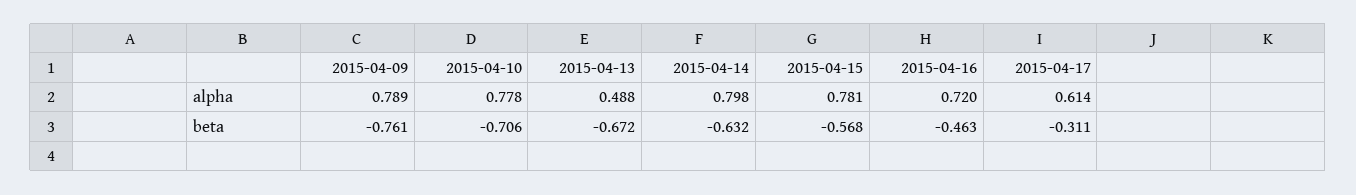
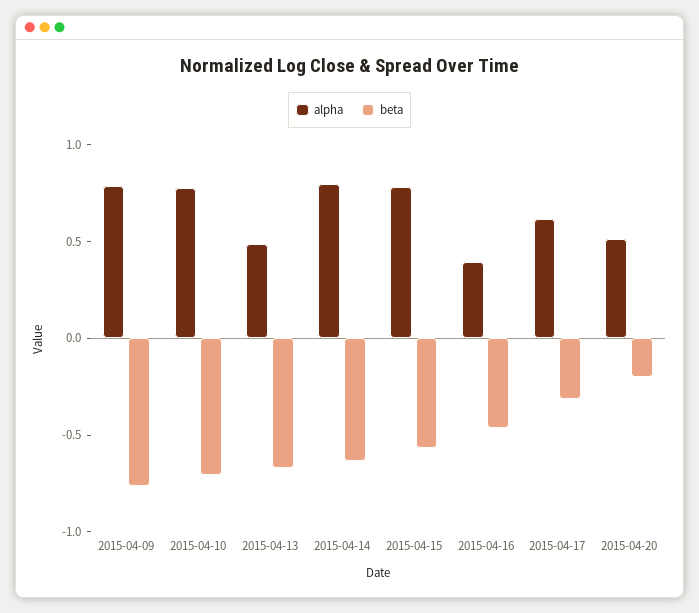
alpha, 2015-04-16: 0.72 -> 0.4
alpha, 2015-04-20: none -> 0.5
beta, 2015-04-20: none -> -0.2

